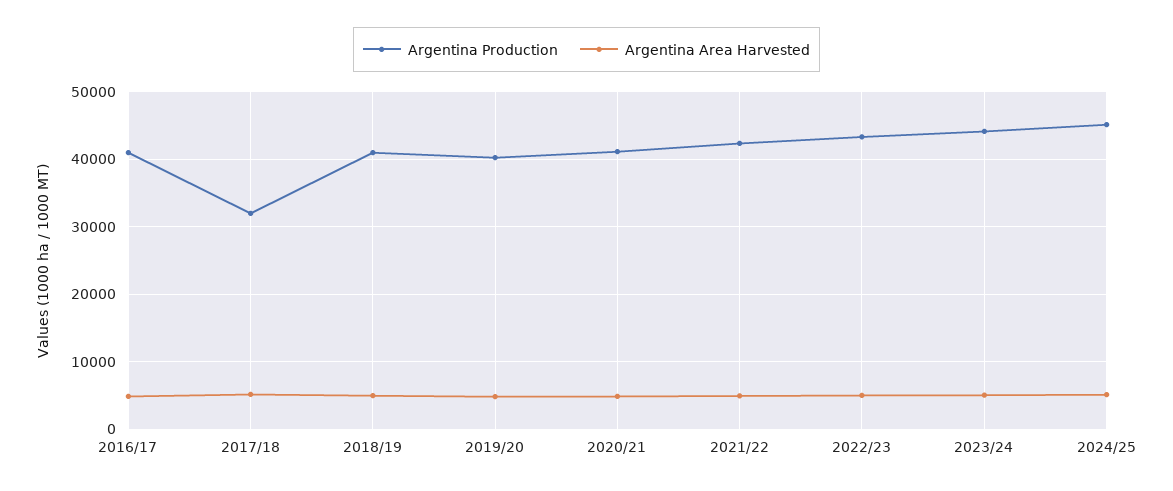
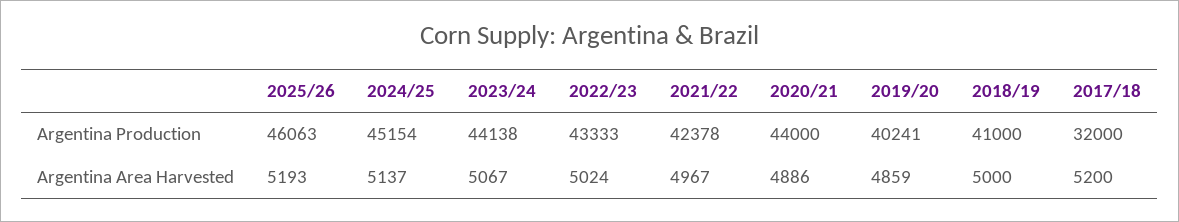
Argentina Production, 2016/17: 41000 -> none
Argentina Area Harvested, 2016/17: 5000 -> none
Argentina Production, 2020/21: 41000 -> 44000
Argentina Production, 2025/26: none -> 46063
Argentina Area Harvested, 2025/26: none -> 5193

